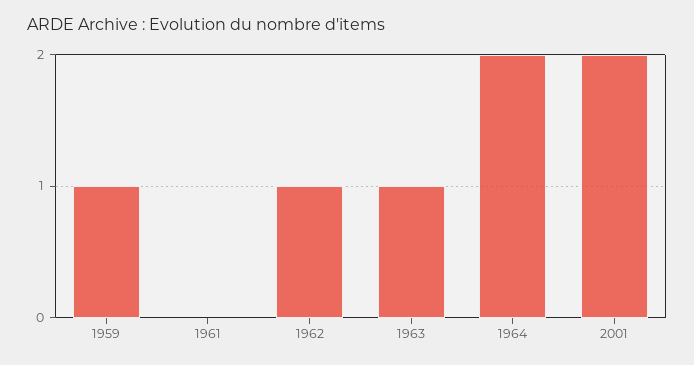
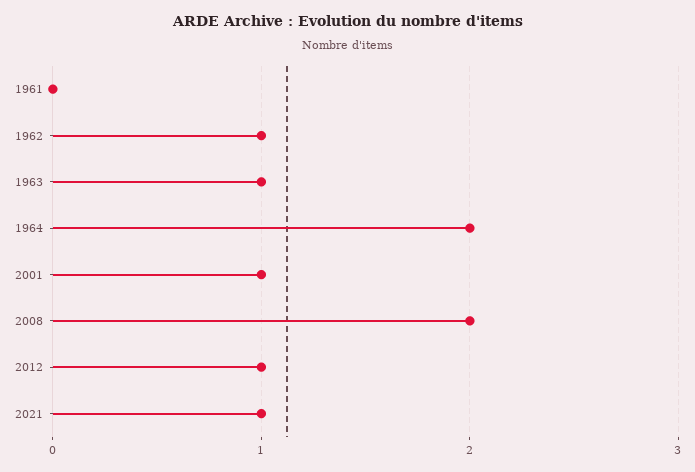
1959: 1 -> none
2001: 2 -> 1
2008: none -> 2
2012: none -> 1
2021: none -> 1

